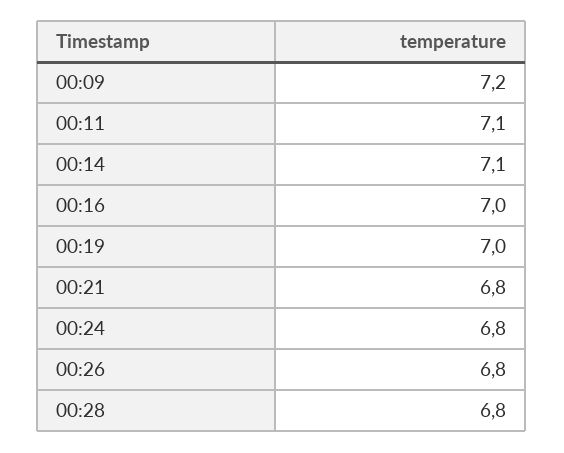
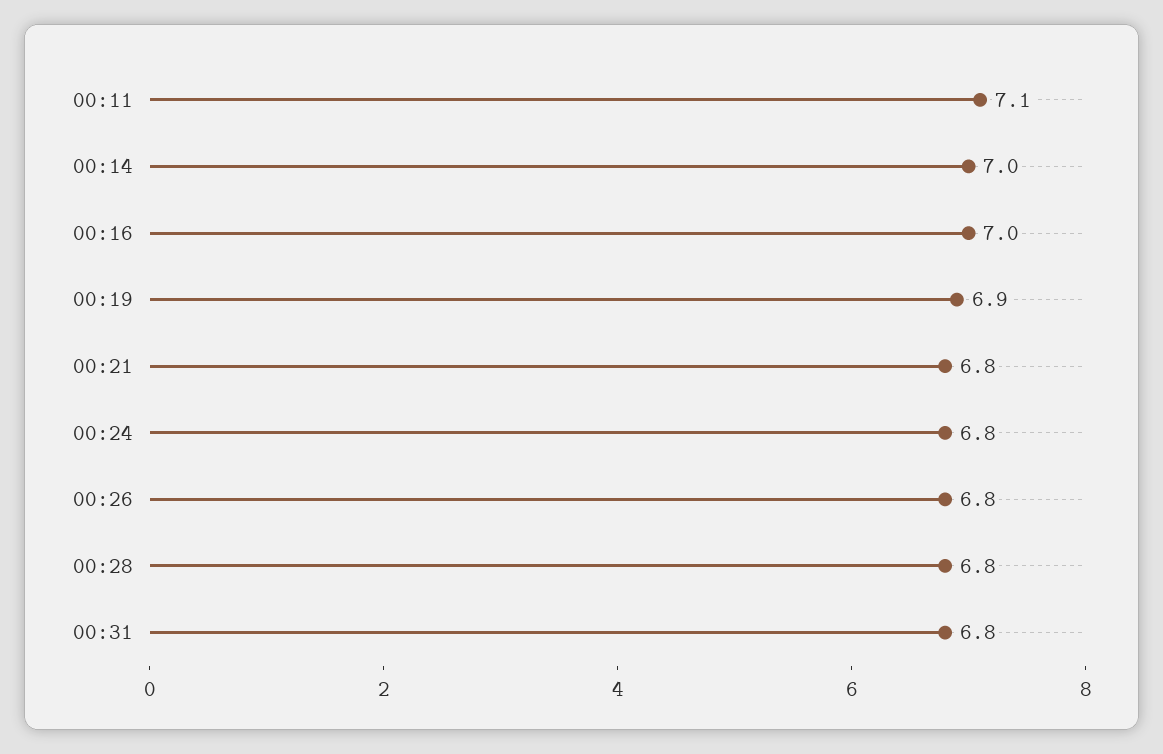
00:09: 7.2 -> none
00:14: 7.1 -> 7
00:19: 7 -> 6.9
00:31: none -> 6.8

